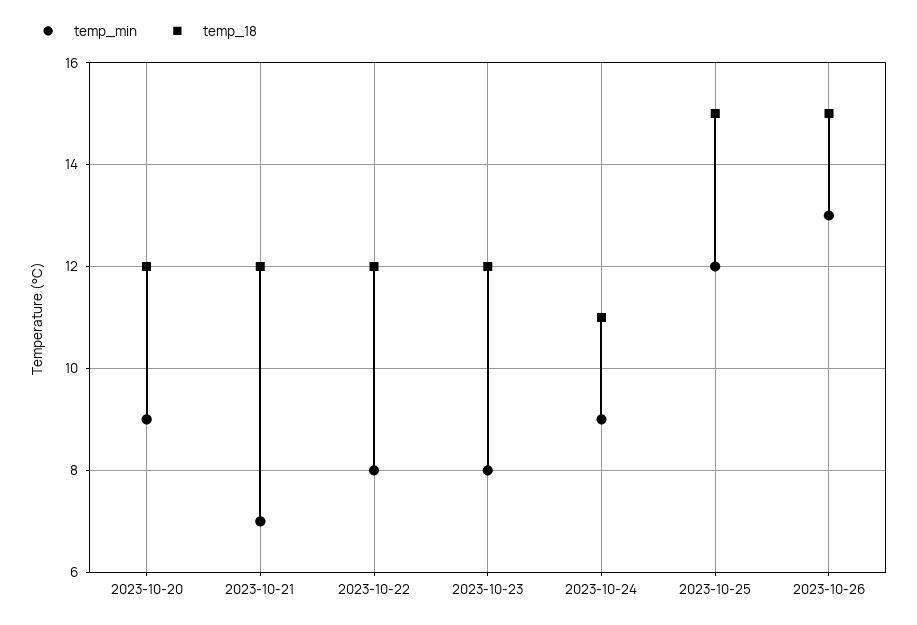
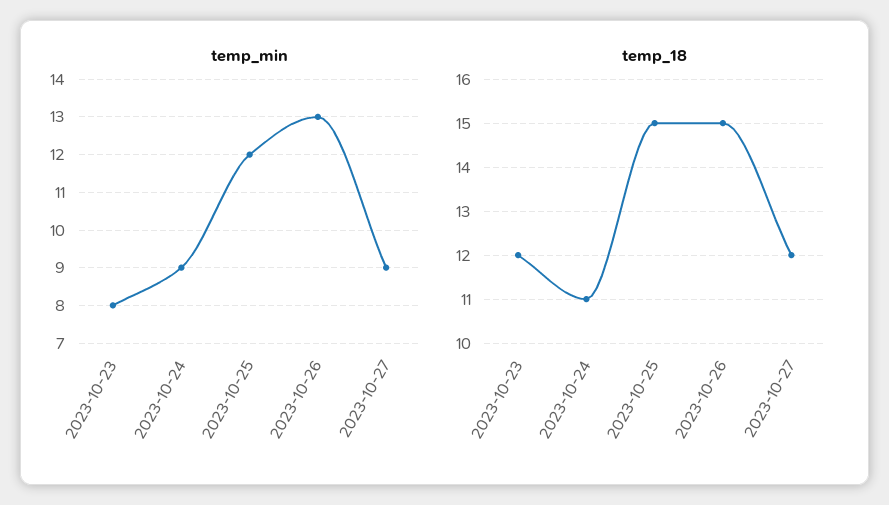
temp_min, 2023-10-20: 9 -> none
temp_18, 2023-10-20: 12 -> none
temp_min, 2023-10-21: 7 -> none
temp_18, 2023-10-21: 12 -> none
temp_min, 2023-10-22: 8 -> none
temp_18, 2023-10-22: 12 -> none
temp_min, 2023-10-27: none -> 9
temp_18, 2023-10-27: none -> 12

